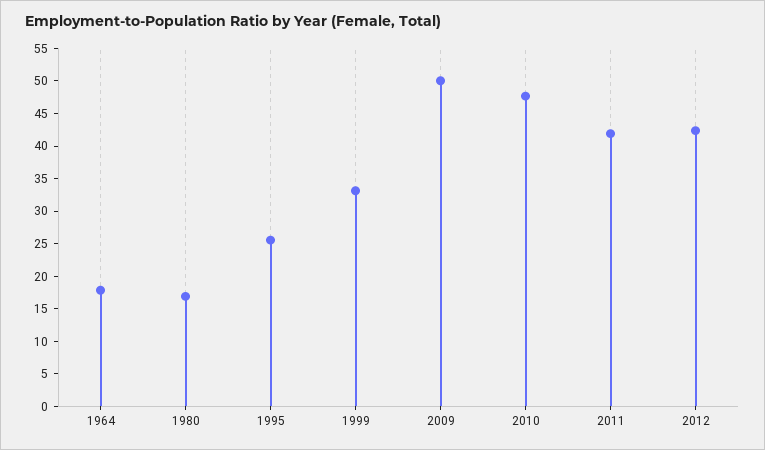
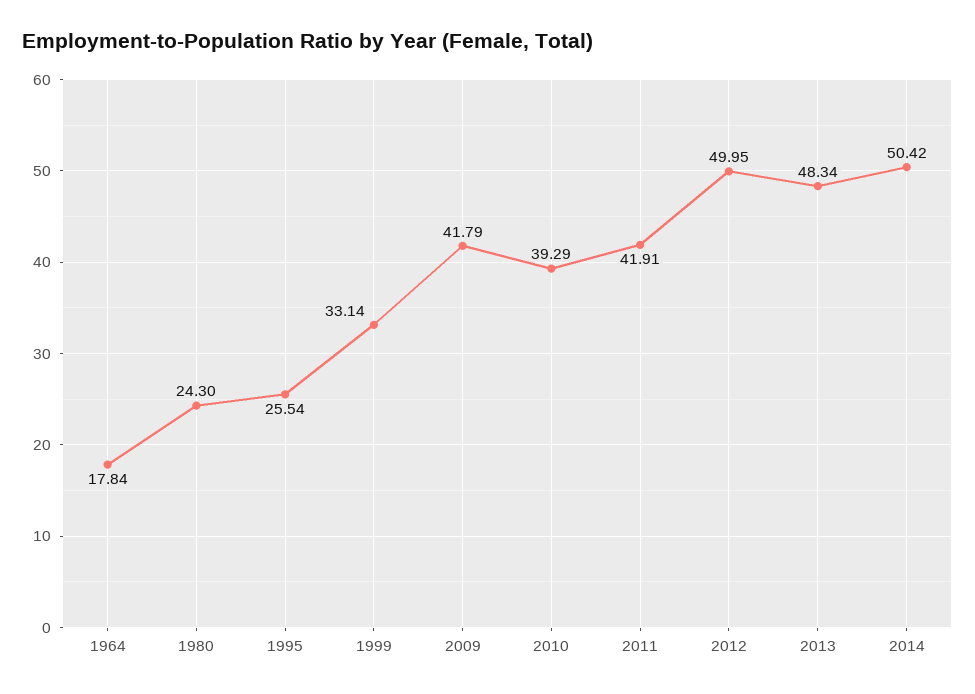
1980: 17.5 -> 24.3
2009: 50 -> 41.79
2010: 47.5 -> 39.29
2012: 42.5 -> 49.95
2013: none -> 48.34
2014: none -> 50.42

